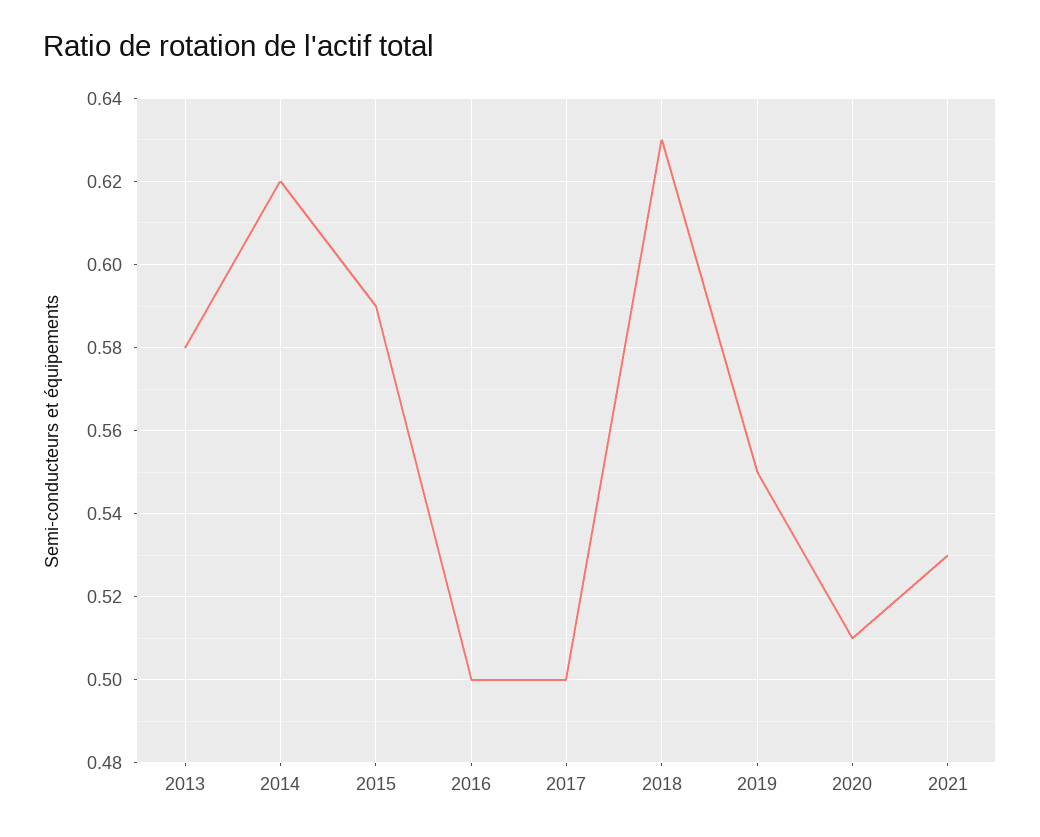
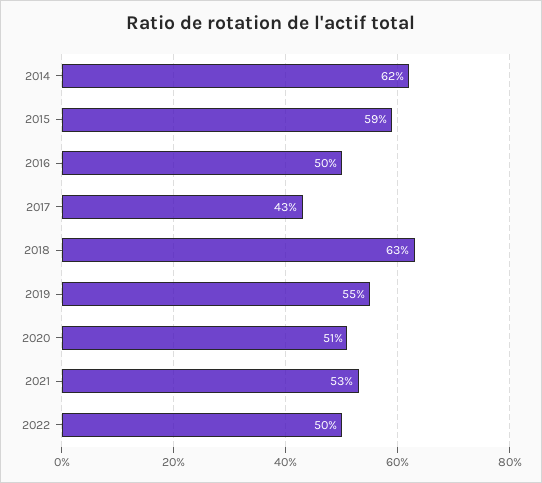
2013: 0.58 -> none
2017: 0.5 -> 0.43
2022: none -> 0.5

